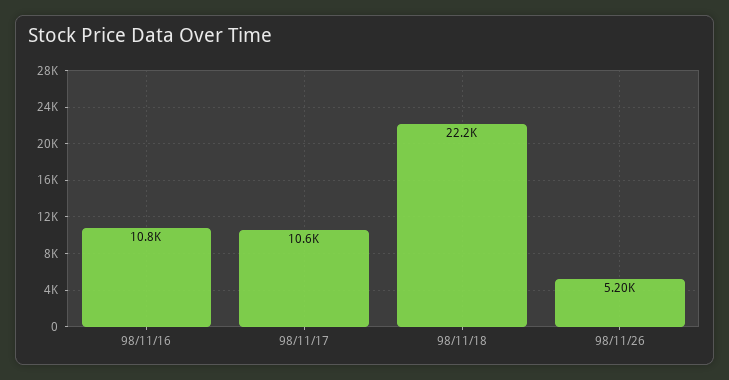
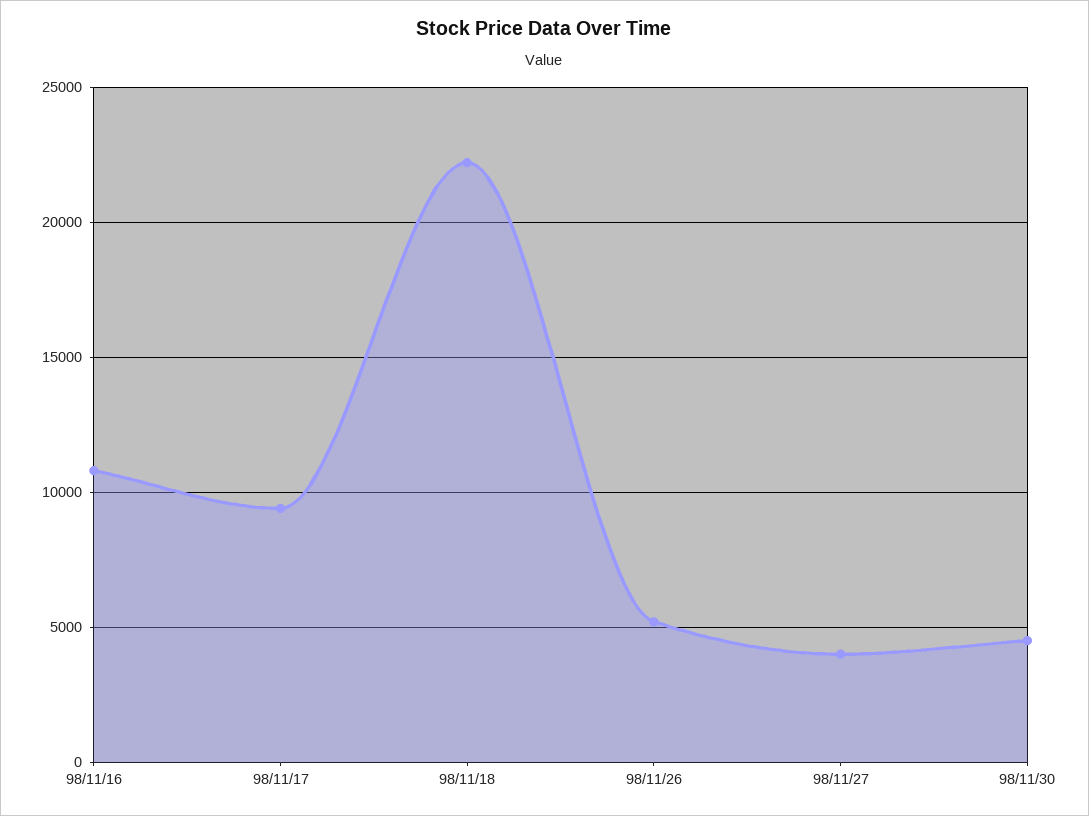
98/11/17: 10600 -> 9500
98/11/27: none -> 4000
98/11/30: none -> 4500

